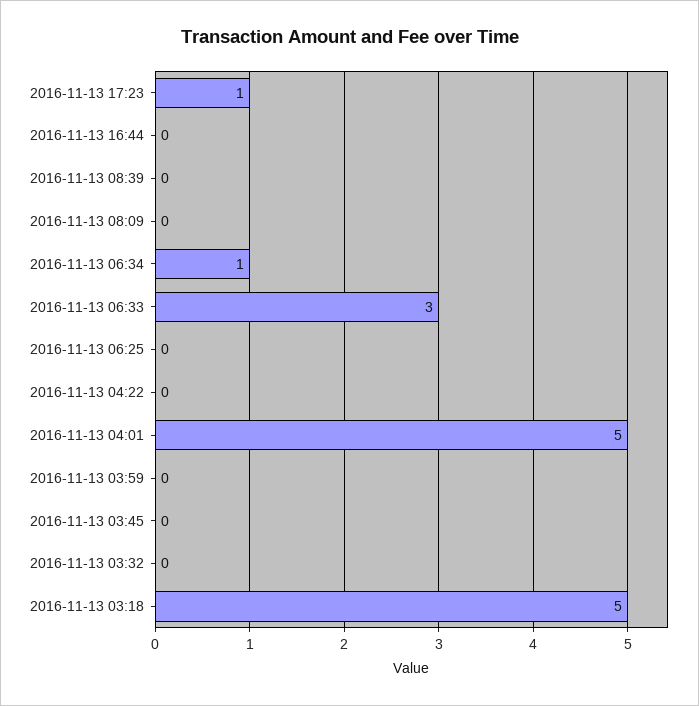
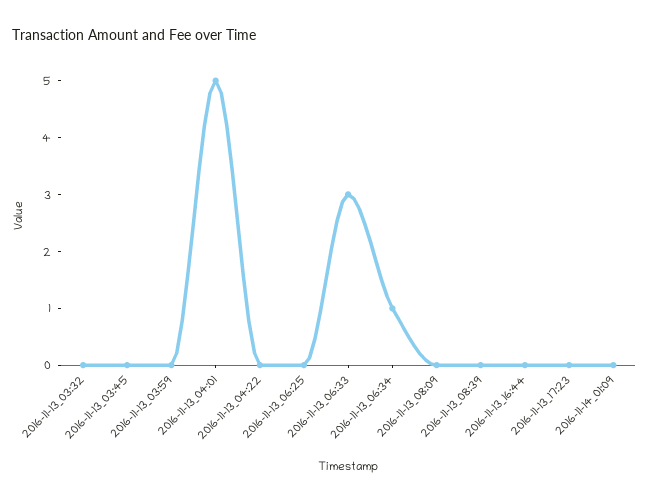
2016-11-13 17:23: 1 -> 0
2016-11-13 03:18: 5 -> none
2016-11-14_01:09: none -> 0

